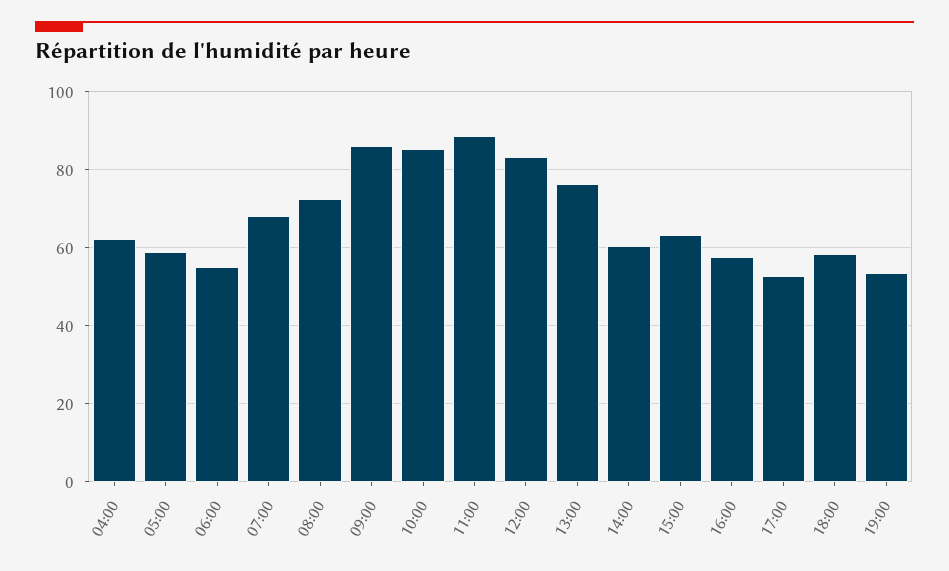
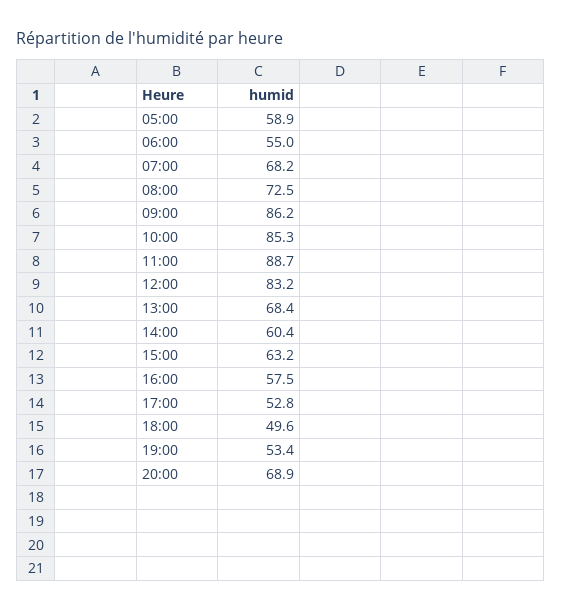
04:00: 62 -> none
13:00: 76 -> 68.4
18:00: 58 -> 49.6
20:00: none -> 68.9

